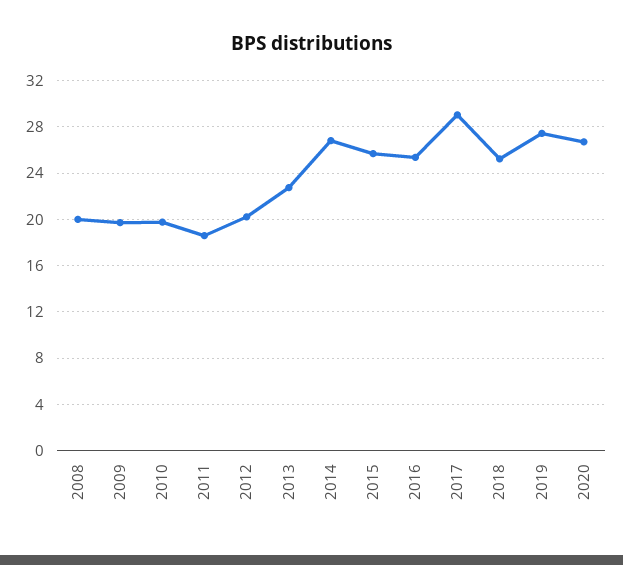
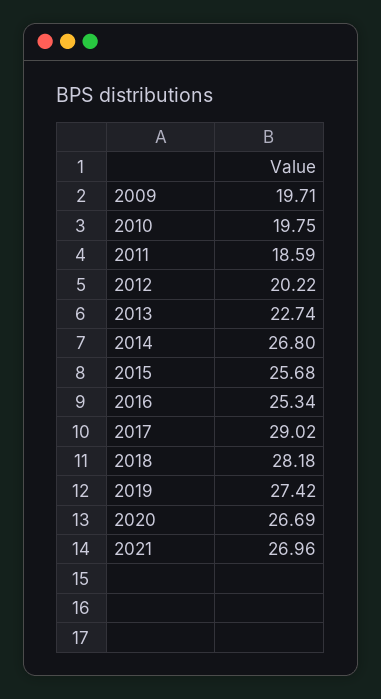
2008: 20 -> none
2018: 25 -> 28.18
2021: none -> 26.96

